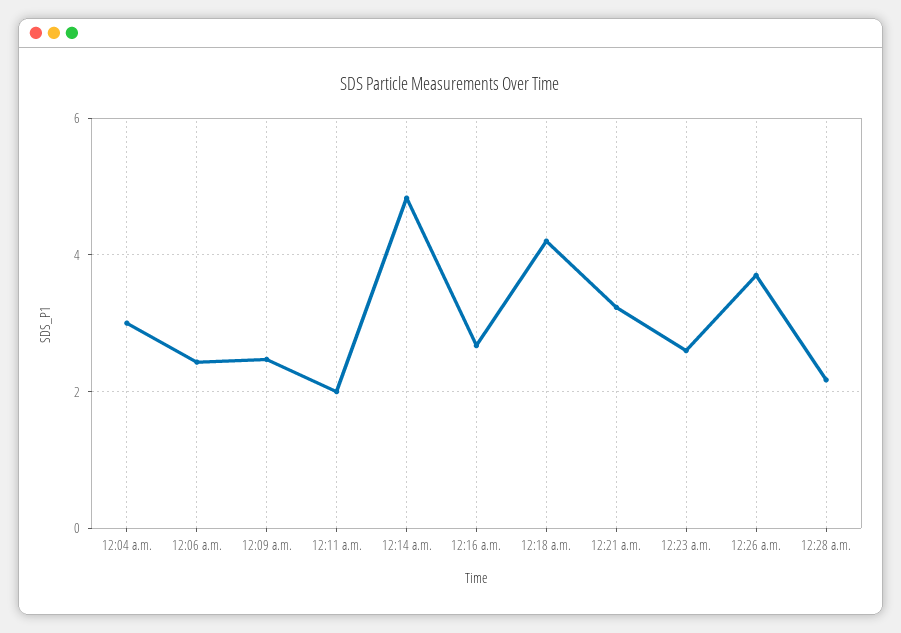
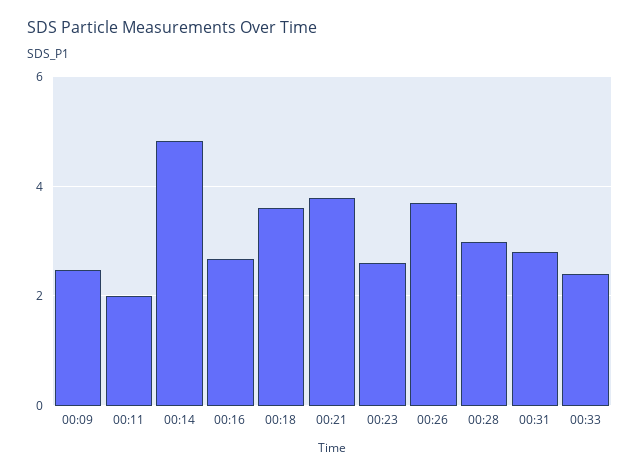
12:04 a.m.: 3 -> none
12:06 a.m.: 2.4 -> none
12:18 a.m.: 4.2 -> 3.6
12:21 a.m.: 3.2 -> 3.8
12:28 a.m.: 2.2 -> 3
00:31: none -> 2.8
00:33: none -> 2.4

